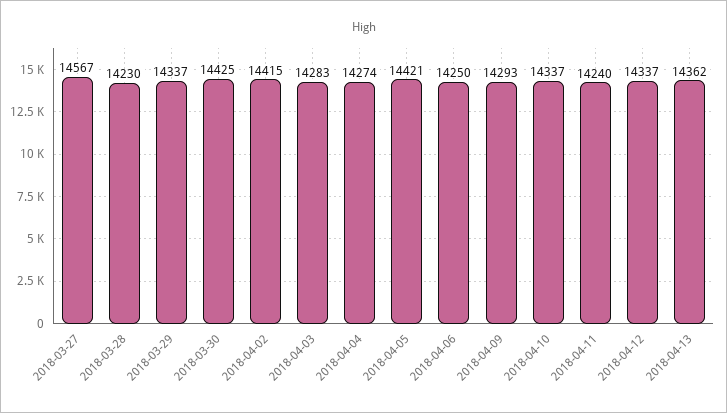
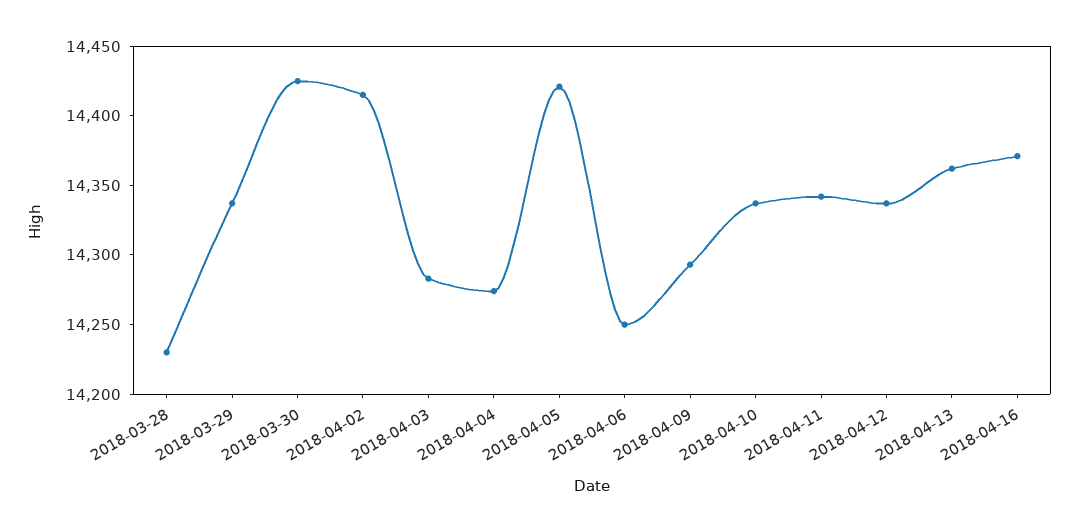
2018-03-27: 14567 -> none
2018-04-11: 14240 -> 14340
2018-04-16: none -> 14370

